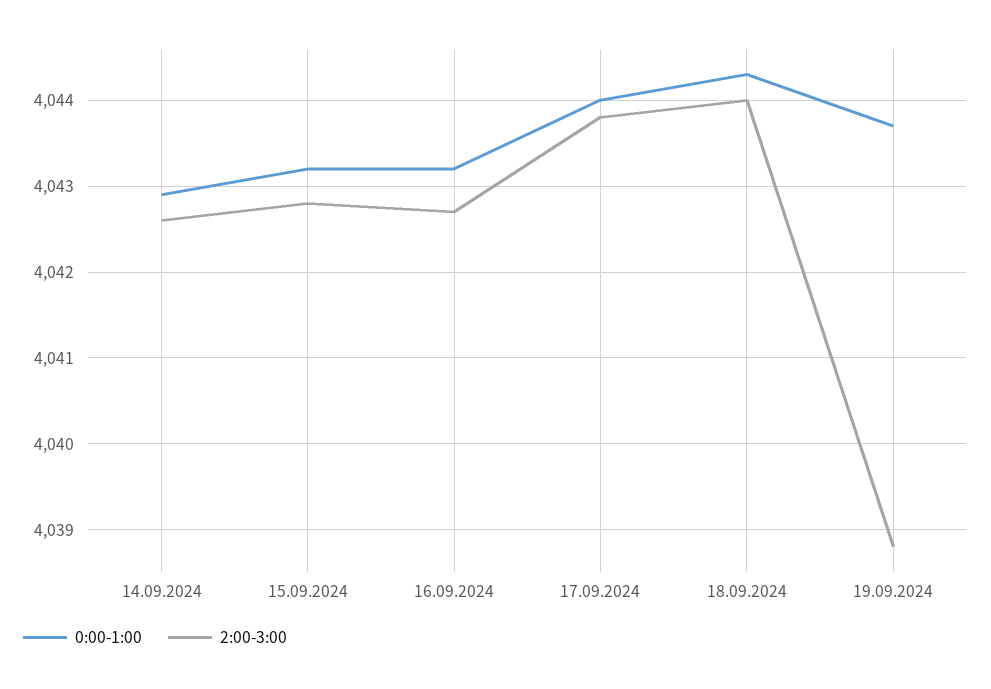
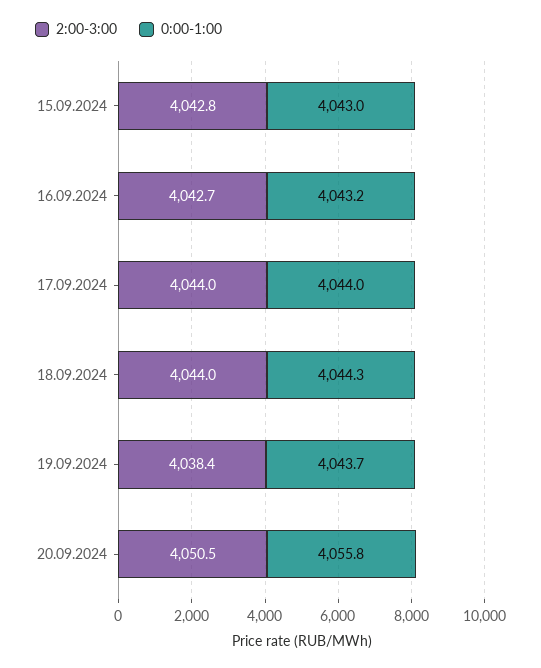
0:00-1:00, 14.09.2024: 4042.9 -> none
2:00-3:00, 14.09.2024: 4042.6 -> none
0:00-1:00, 15.09.2024: 4043.2 -> 4043
2:00-3:00, 17.09.2024: 4043.8 -> 4044
2:00-3:00, 19.09.2024: 4038.8 -> 4038.4
2:00-3:00, 20.09.2024: none -> 4050.5
0:00-1:00, 20.09.2024: none -> 4055.8

